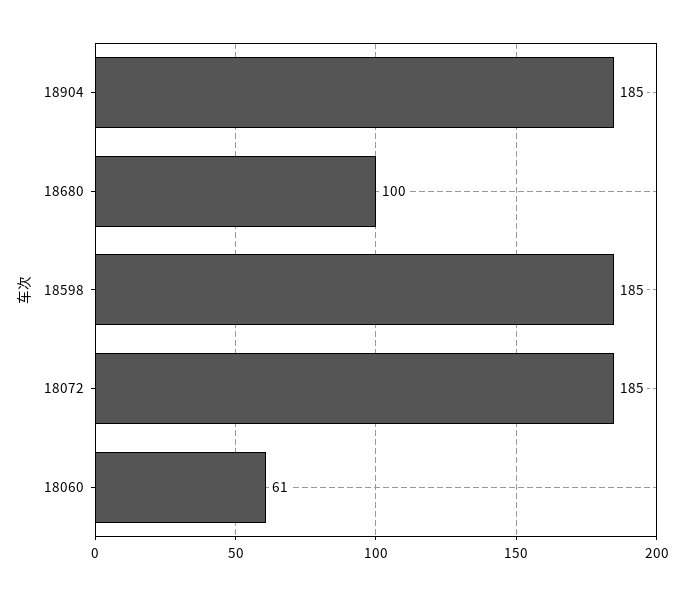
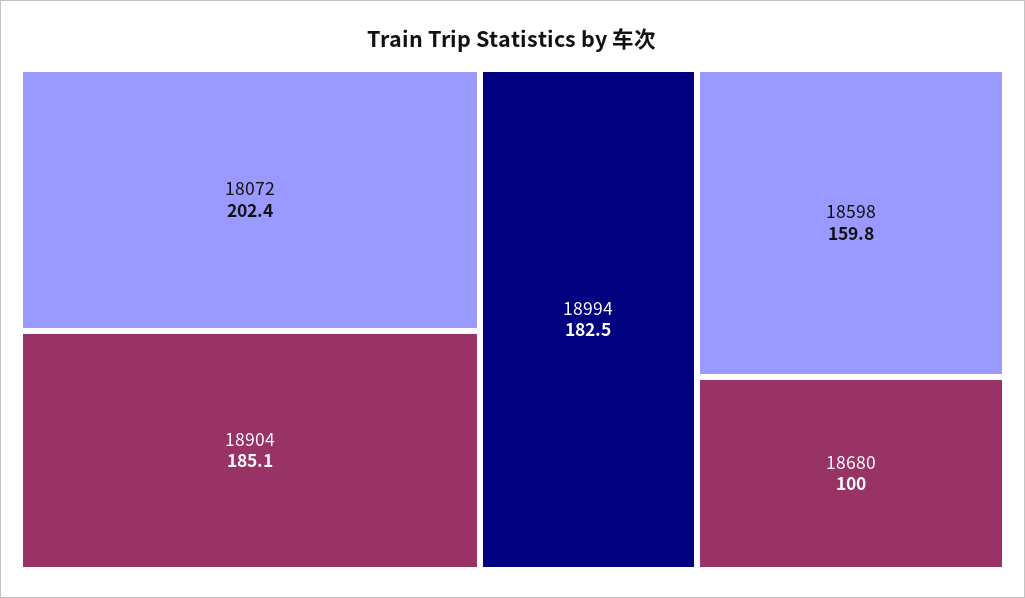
18598: 185 -> 159.8
18072: 185 -> 202.4
18060: 61 -> none
18994: none -> 182.5

